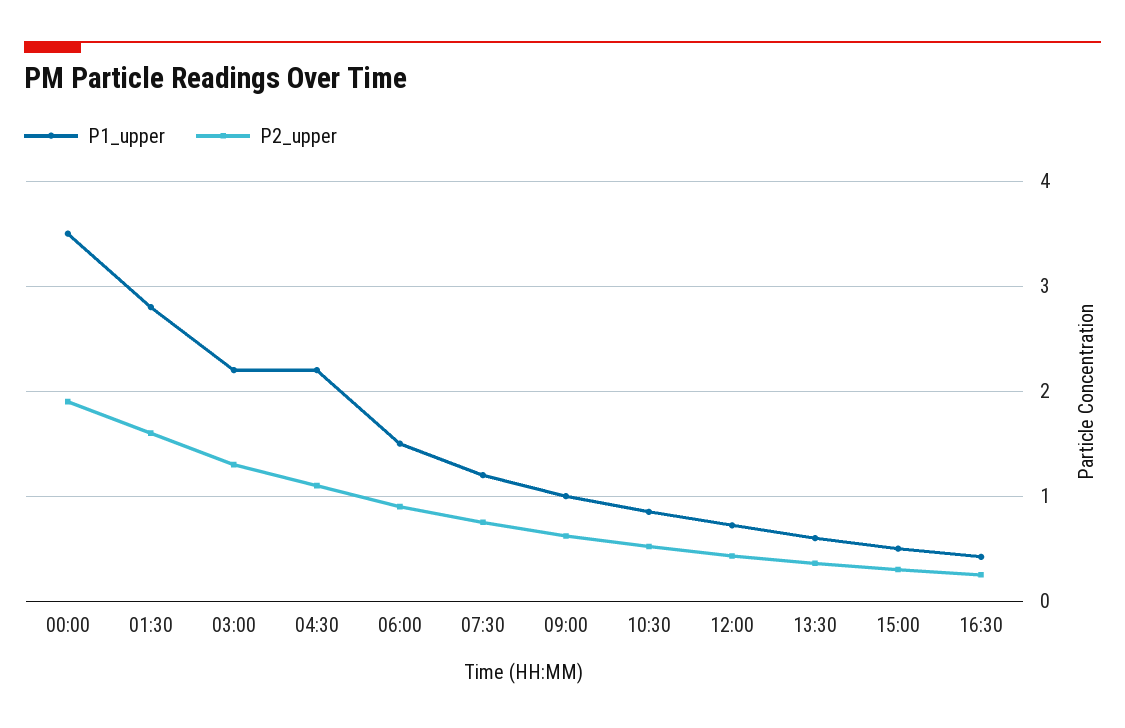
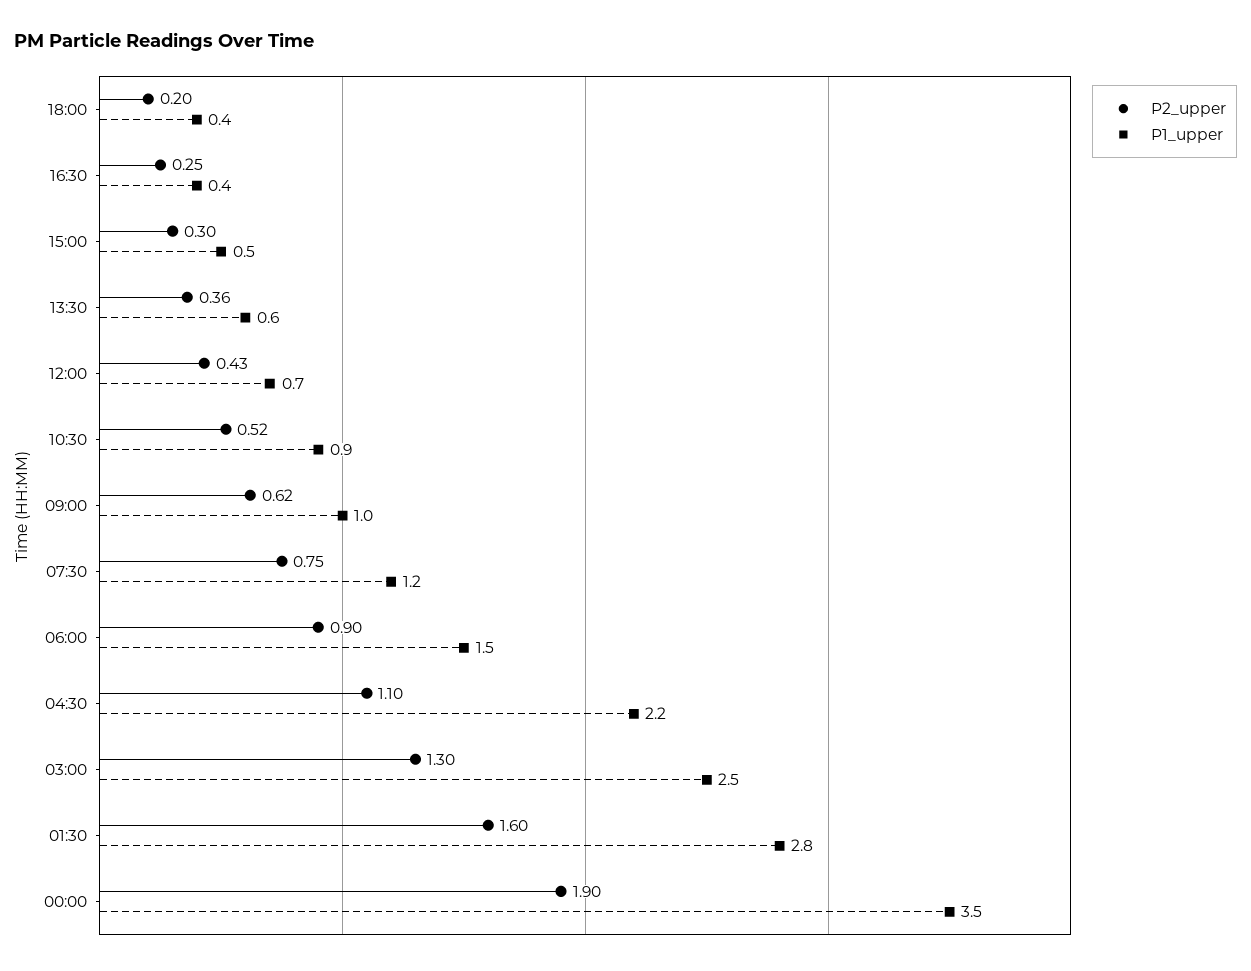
P1_upper, 03:00: 2.2 -> 2.5
P2_upper, 18:00: none -> 0.2
P1_upper, 18:00: none -> 0.4

